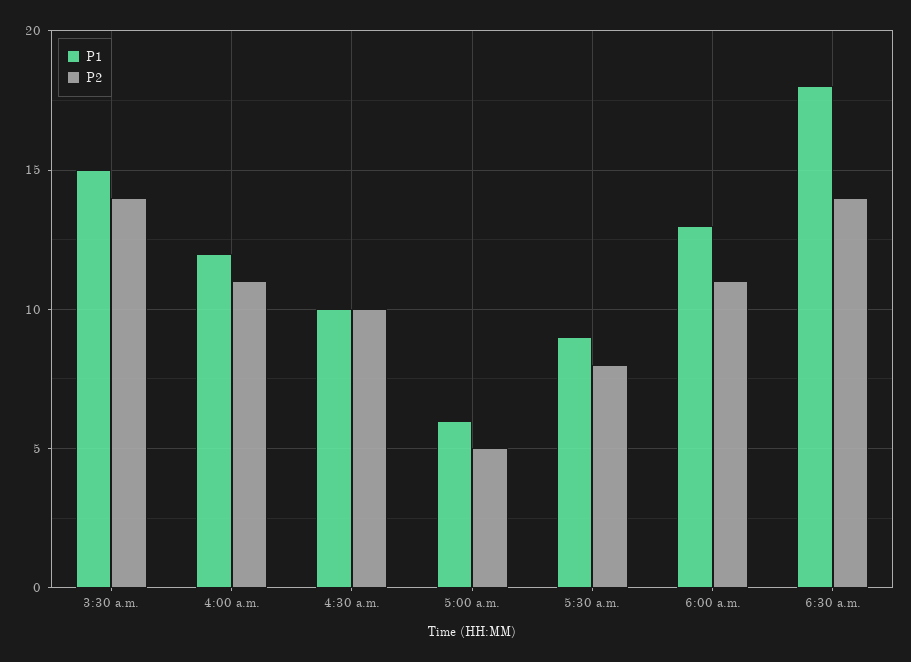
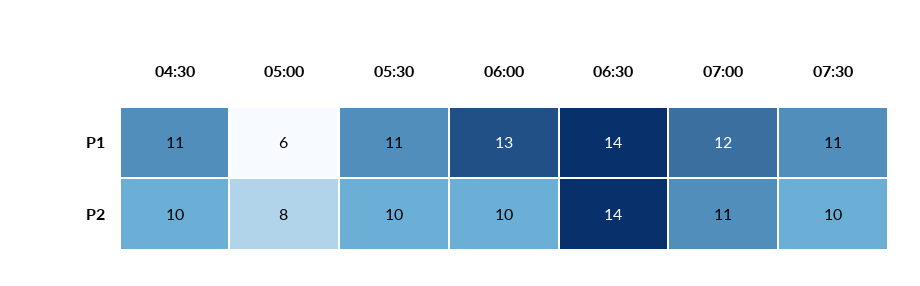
P1, 3:30 a.m.: 15 -> none
P2, 3:30 a.m.: 14 -> none
P1, 4:00 a.m.: 12 -> none
P2, 4:00 a.m.: 11 -> none
P1, 4:30 a.m.: 10 -> 11
P2, 5:00 a.m.: 5 -> 8
P1, 5:30 a.m.: 9 -> 11
P2, 5:30 a.m.: 8 -> 10
P2, 6:00 a.m.: 11 -> 10
P1, 6:30 a.m.: 18 -> 14
P1, 07:00: none -> 12
P1, 07:30: none -> 11
P2, 07:00: none -> 11
P2, 07:30: none -> 10

